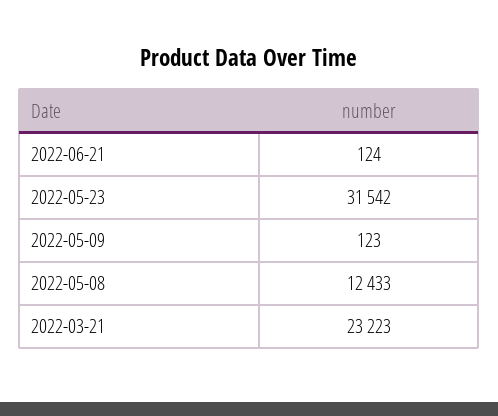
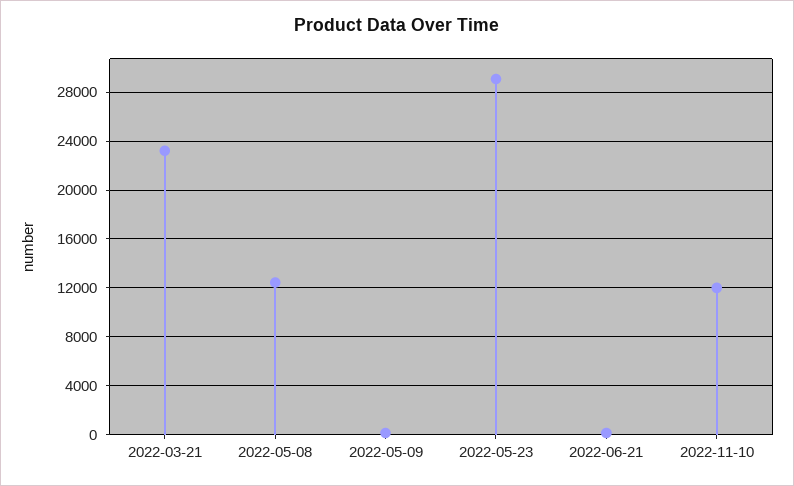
2022-05-23: 31542 -> 29000
2022-11-10: none -> 12000

